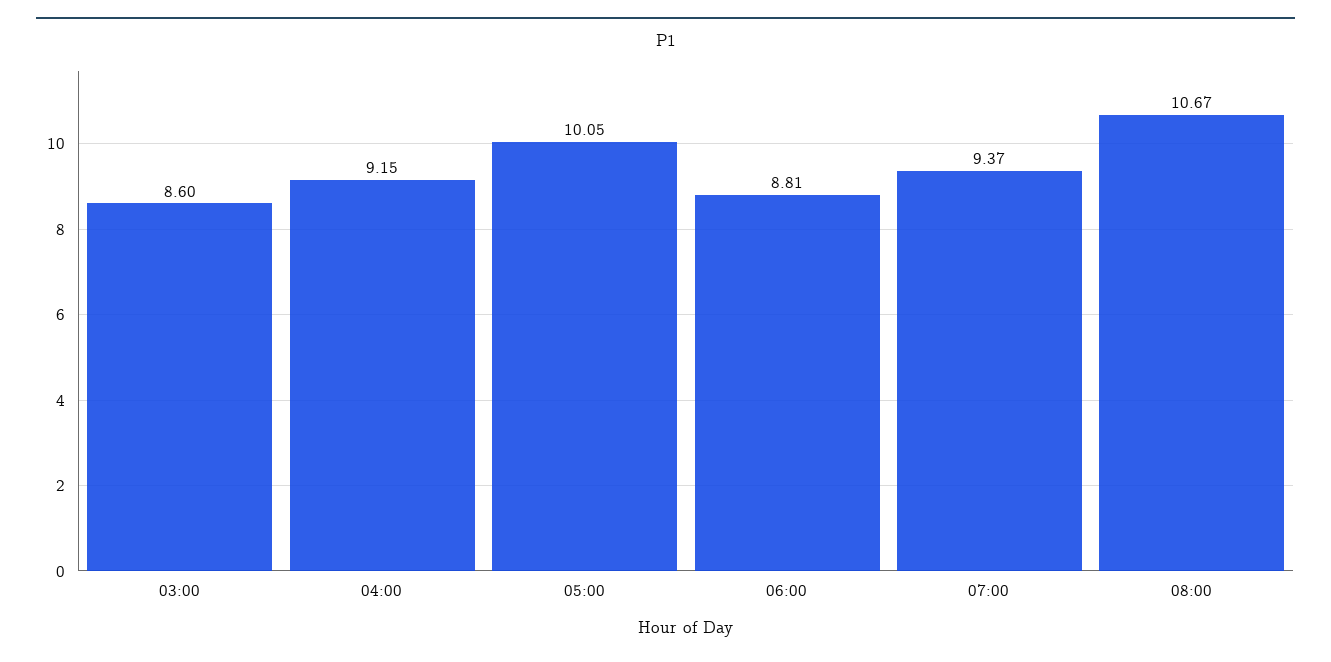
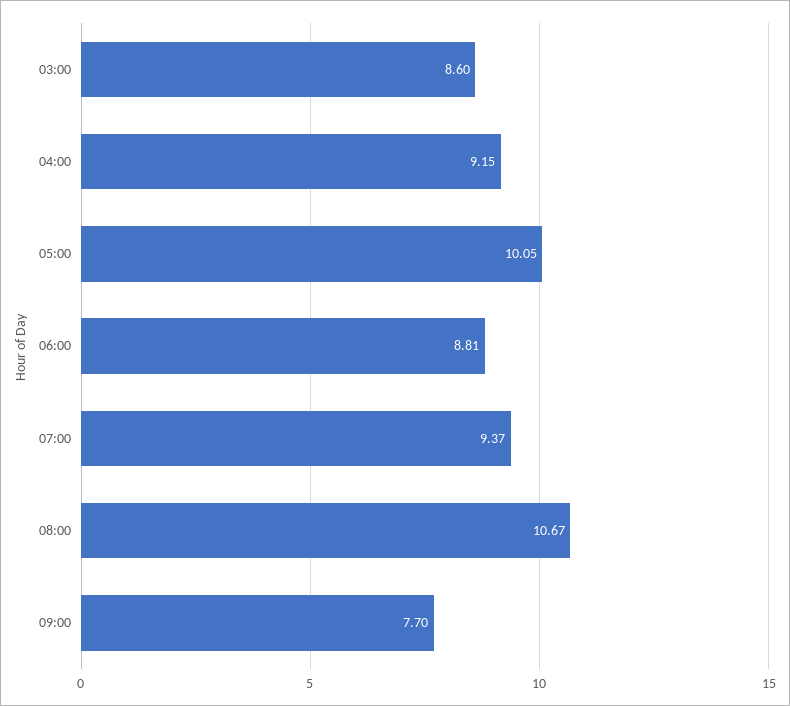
09:00: none -> 7.7

